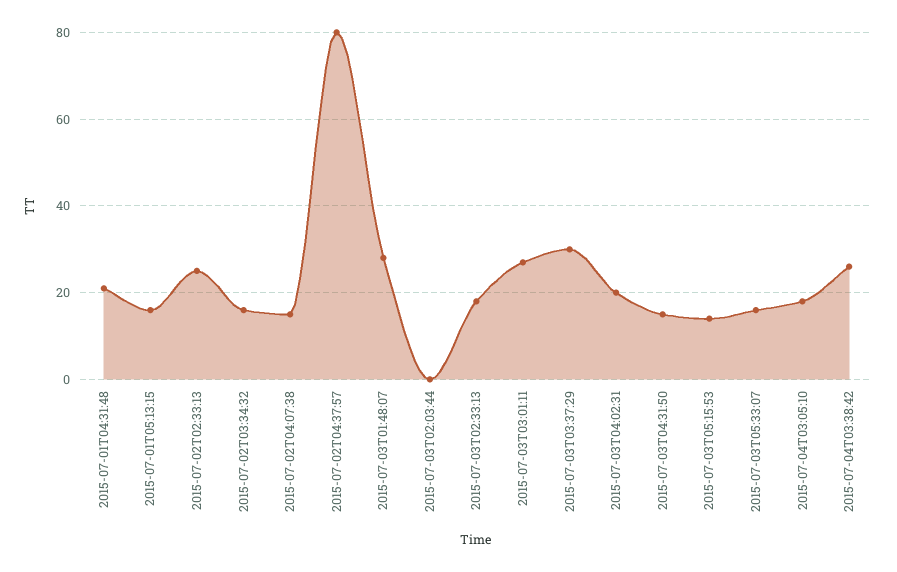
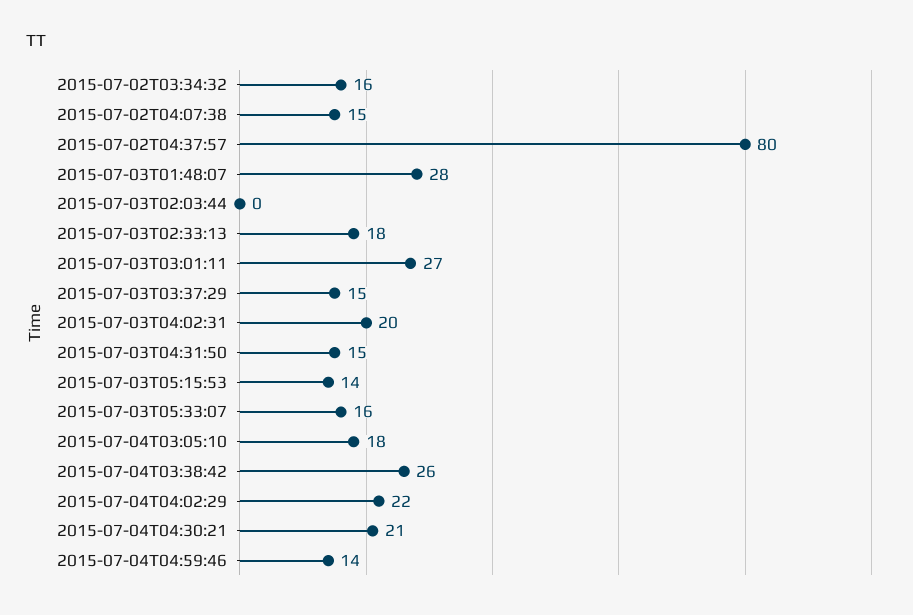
2015-07-01T04:31:48: 20 -> none
2015-07-01T05:13:15: 15 -> none
2015-07-02T02:33:13: 25 -> none
2015-07-03T03:37:29: 30 -> 15
2015-07-04T04:02:29: none -> 22
2015-07-04T04:30:21: none -> 21
2015-07-04T04:59:46: none -> 14

